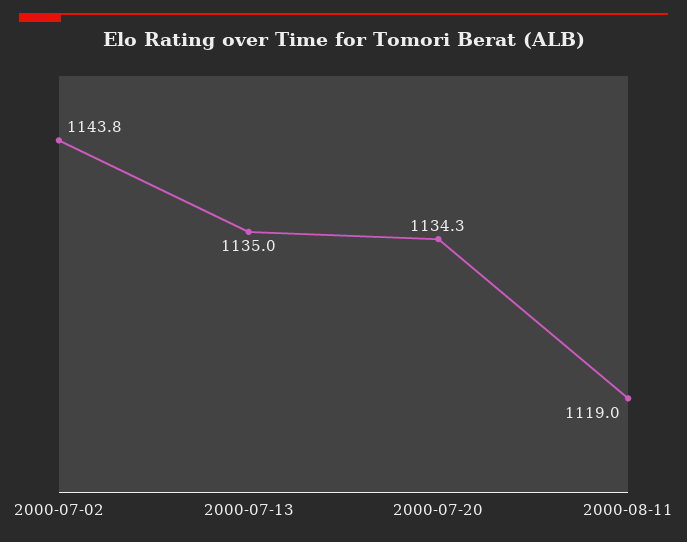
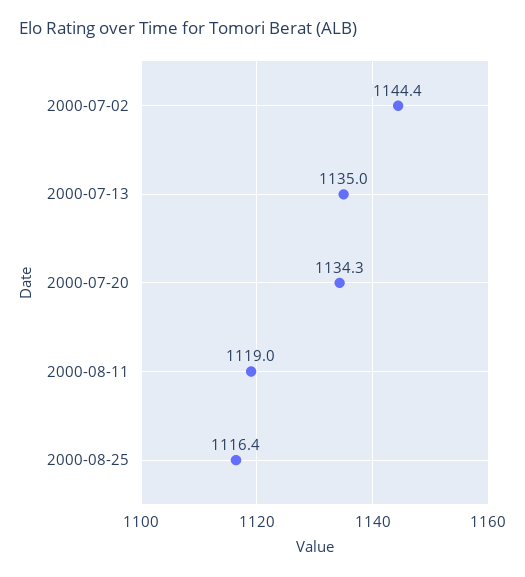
2000-07-02: 1143.8 -> 1144.4
2000-08-25: none -> 1116.4

